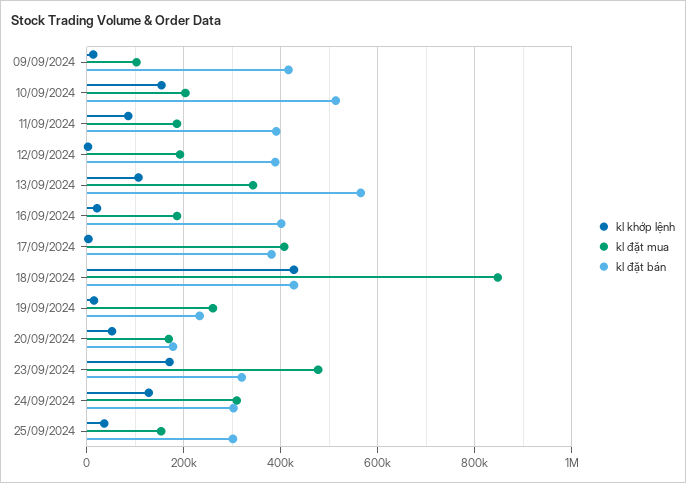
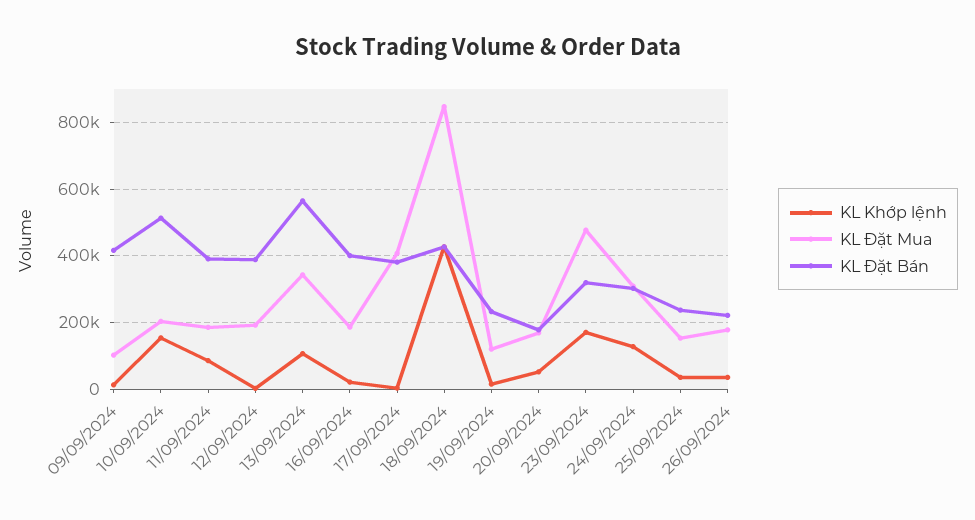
kl đặt mua, 19/09/2024: 260000 -> 120000
kl đặt bán, 25/09/2024: 300000 -> 240000
kl khớp lệnh, 26/09/2024: none -> 40000
kl đặt mua, 26/09/2024: none -> 180000
kl đặt bán, 26/09/2024: none -> 220000

